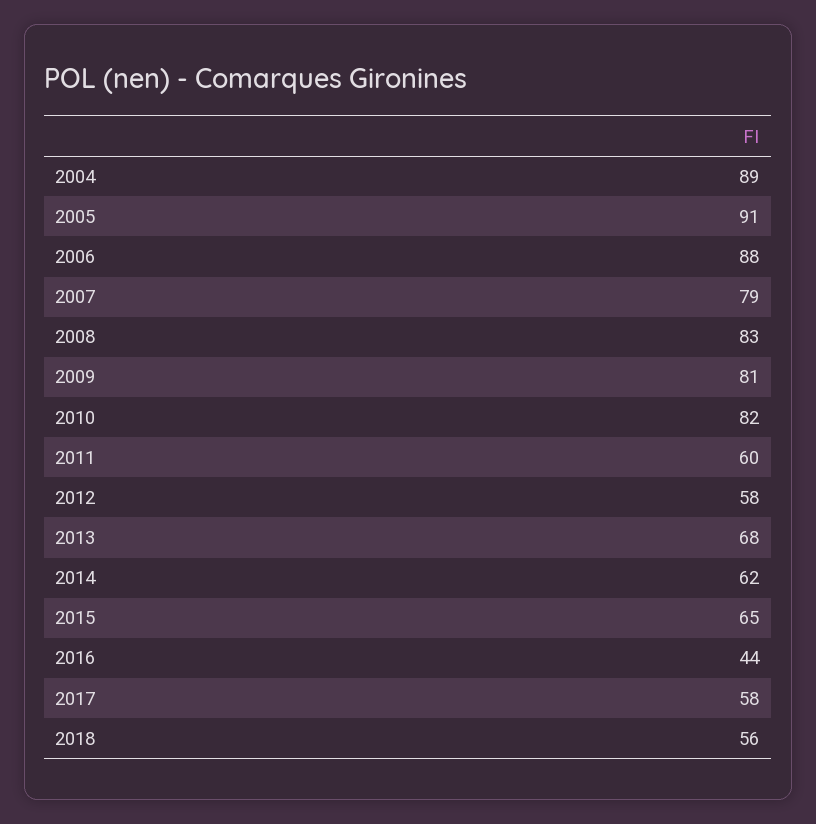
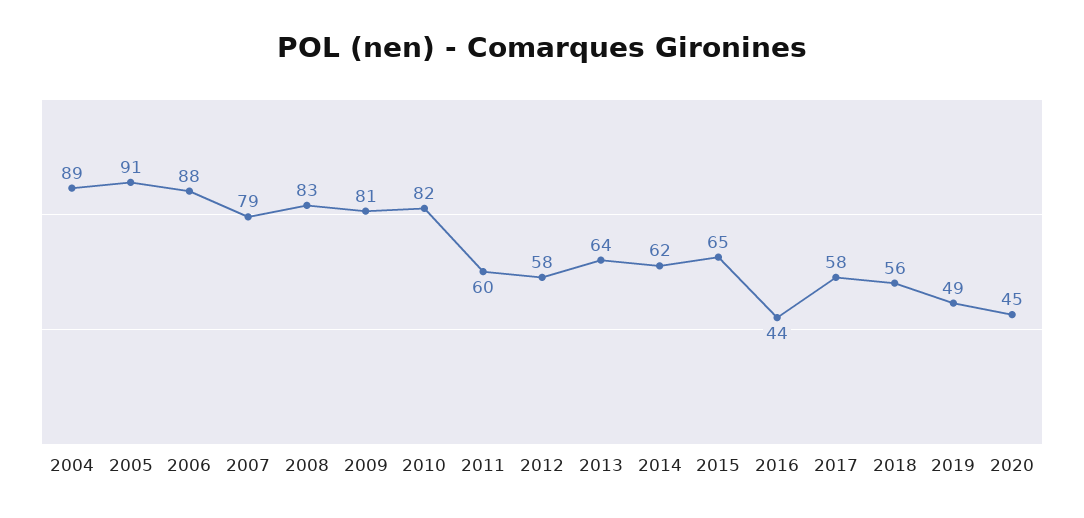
2013: 68 -> 64
2019: none -> 49
2020: none -> 45

